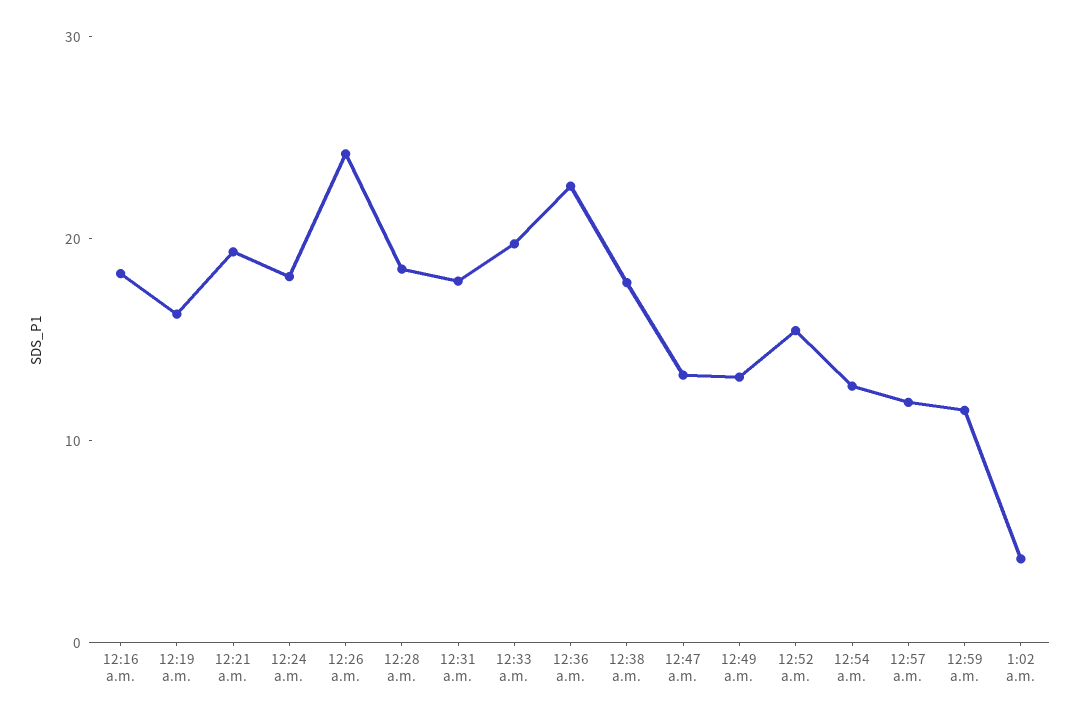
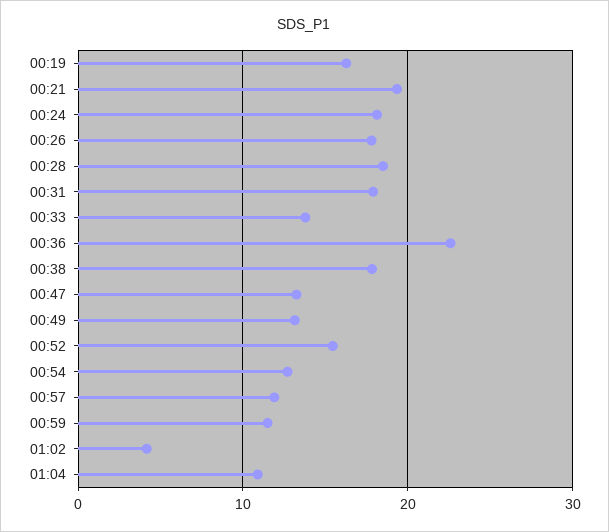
12:16 a.m.: 18 -> none
12:26 a.m.: 24 -> 18
12:33 a.m.: 20 -> 14
01:04: none -> 11

